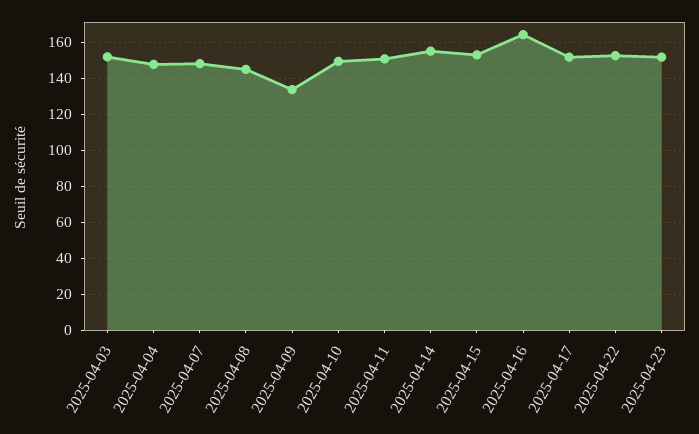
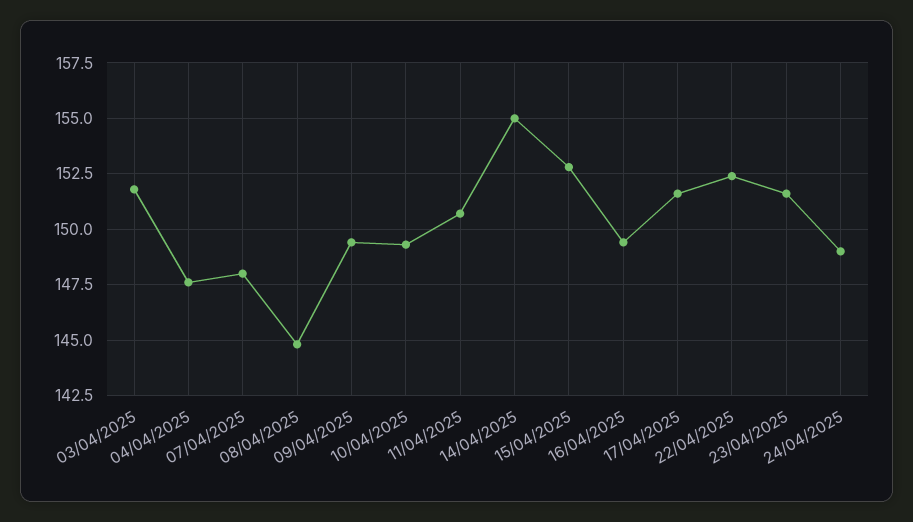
2025-04-09: 135 -> 149.5
2025-04-16: 165 -> 149.5
24/04/2025: none -> 149

